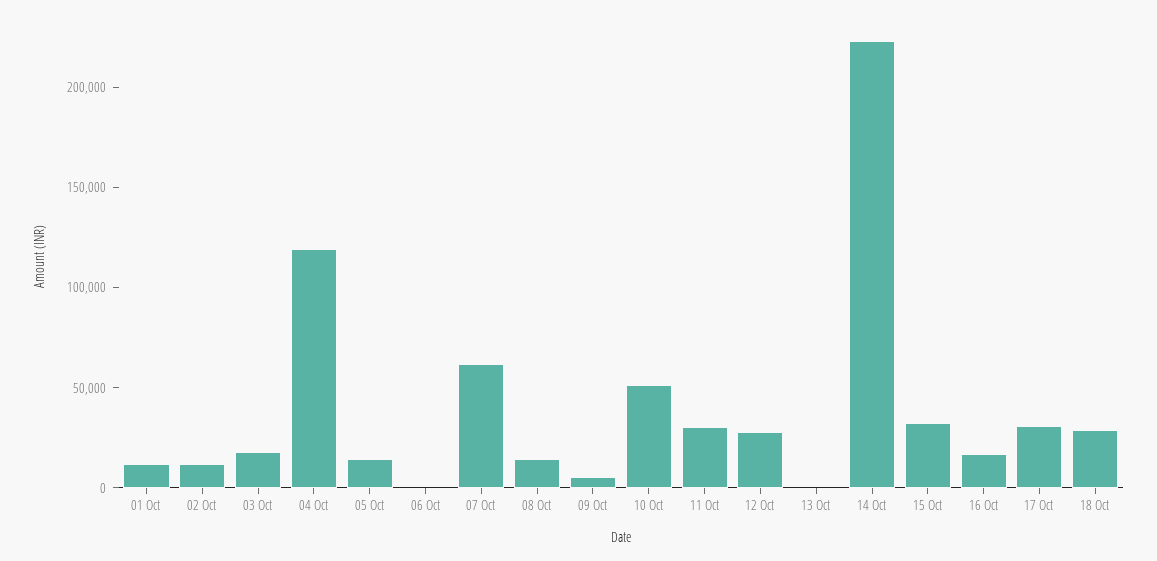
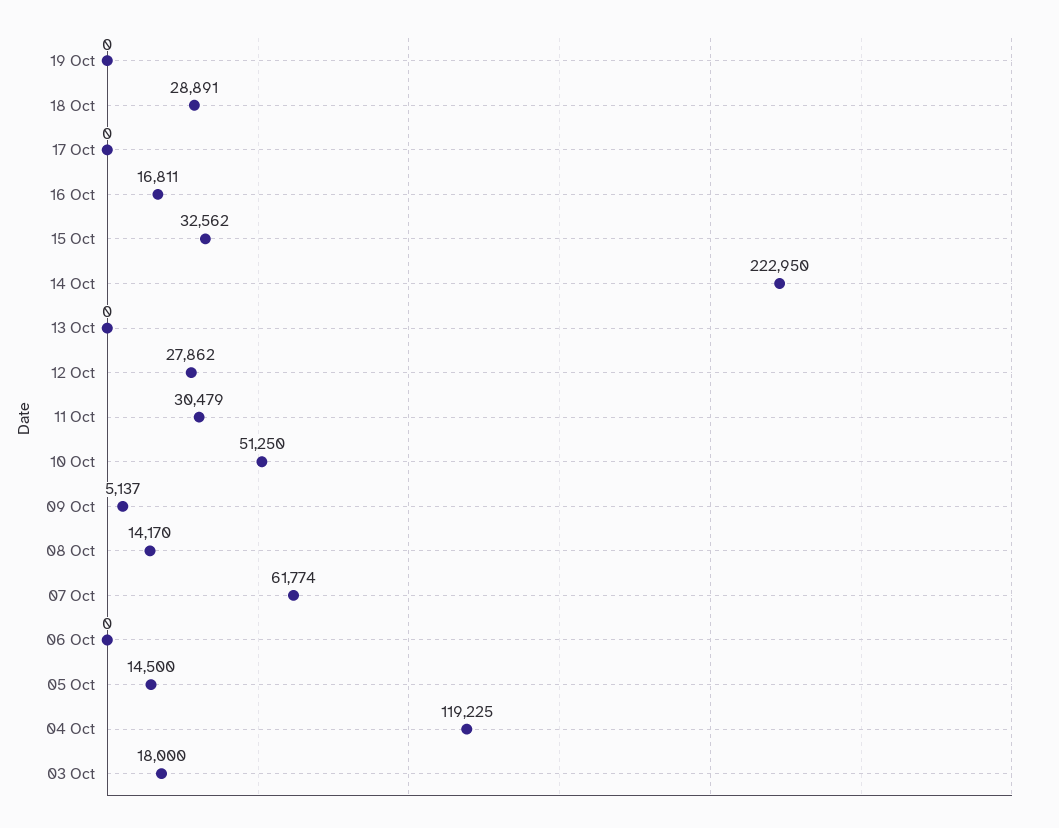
01 Oct: 10000 -> none
02 Oct: 10000 -> none
17 Oct: 30000 -> 0
19 Oct: none -> 0

